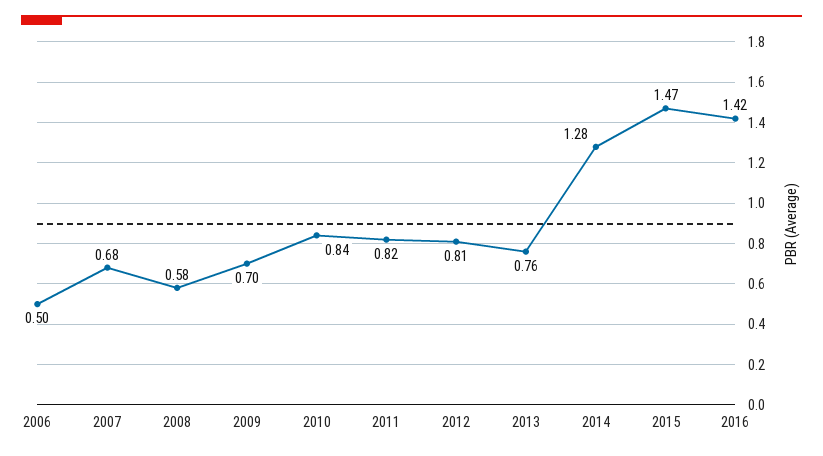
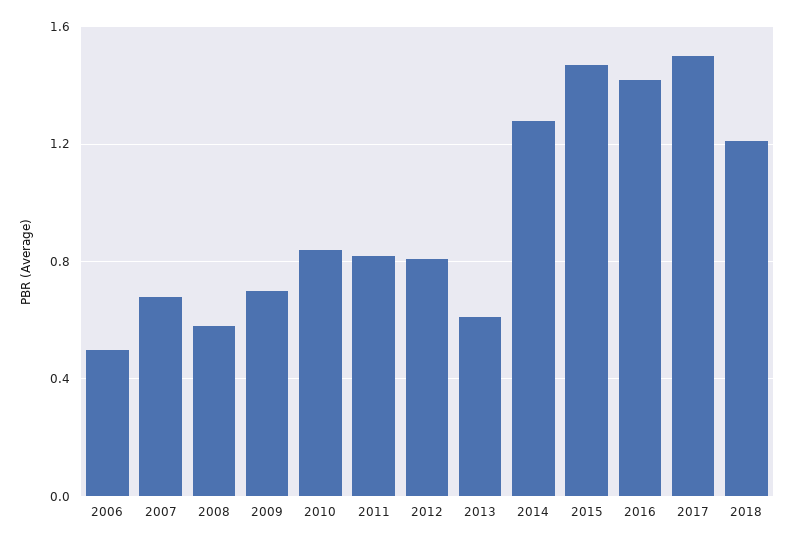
2013: 0.76 -> 0.6
2017: none -> 1.5
2018: none -> 1.2

